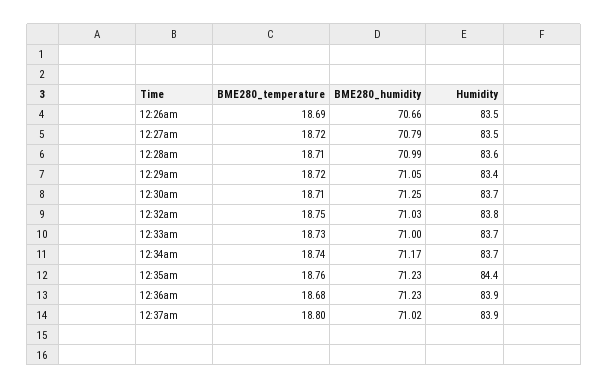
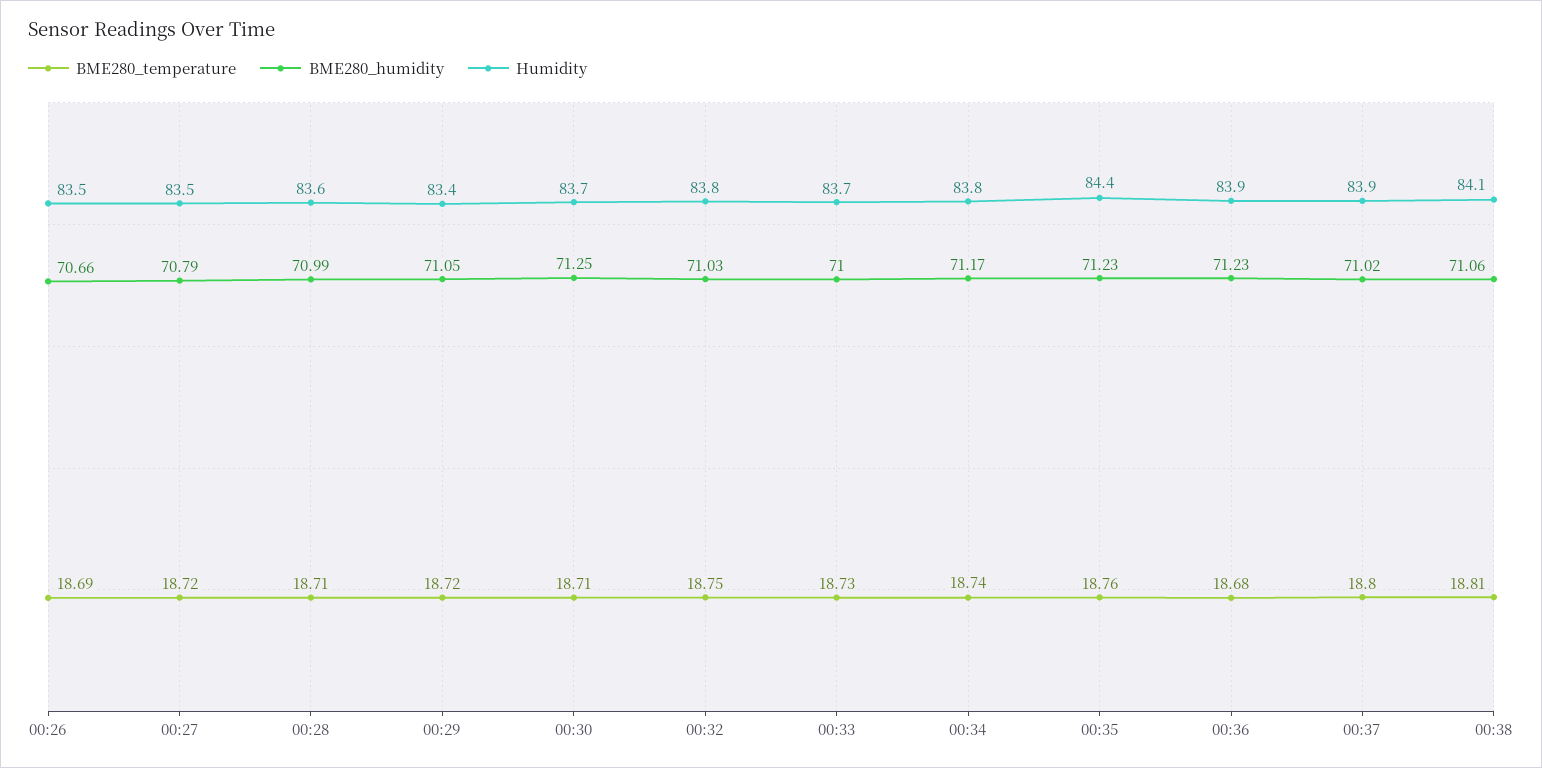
Humidity, 12:34am: 83.7 -> 83.8
BME280_temperature, 00:38: none -> 18.81
BME280_humidity, 00:38: none -> 71.06
Humidity, 00:38: none -> 84.1

